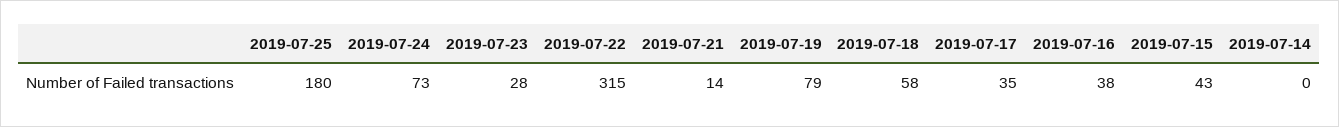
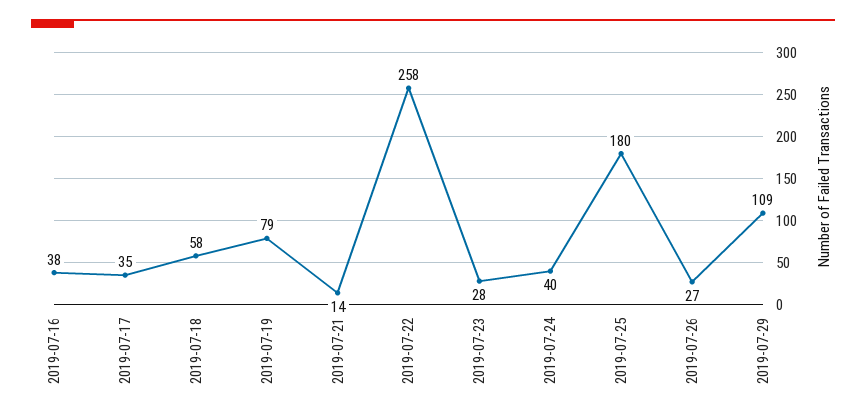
2019-07-24: 73 -> 40
2019-07-22: 315 -> 258
2019-07-15: 43 -> none
2019-07-14: 0 -> none
2019-07-26: none -> 27
2019-07-29: none -> 109

